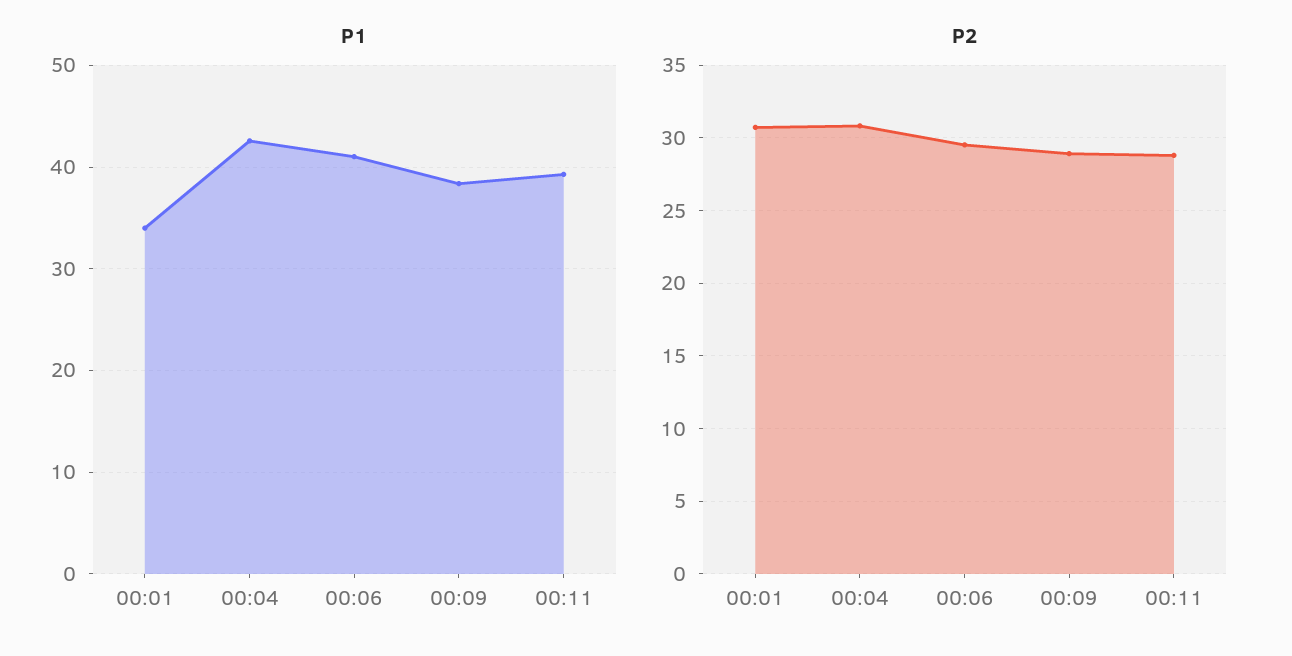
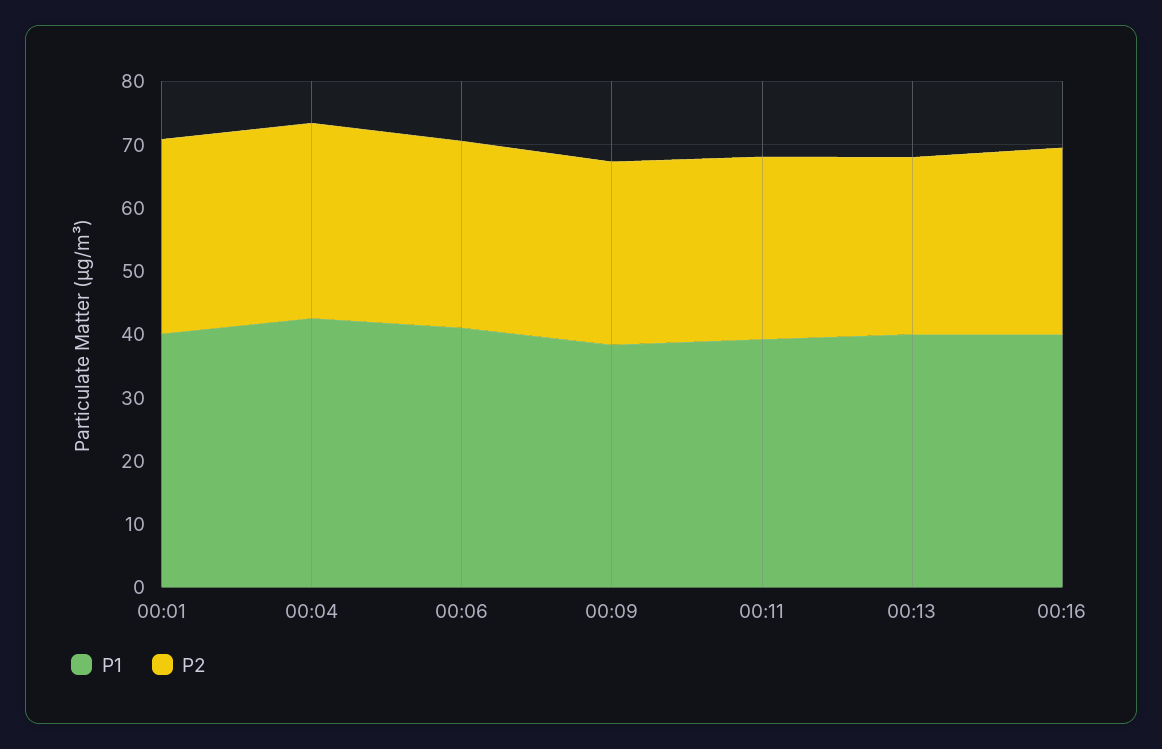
P1, 00:01: 34 -> 40
P1, 00:13: none -> 40
P2, 00:13: none -> 28
P1, 00:16: none -> 40
P2, 00:16: none -> 30

